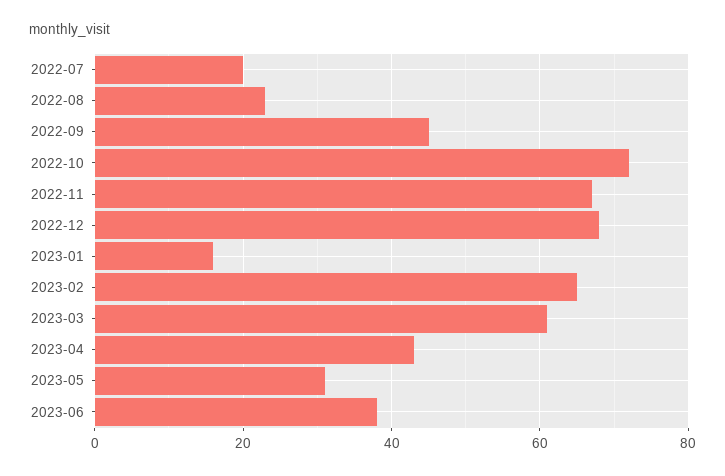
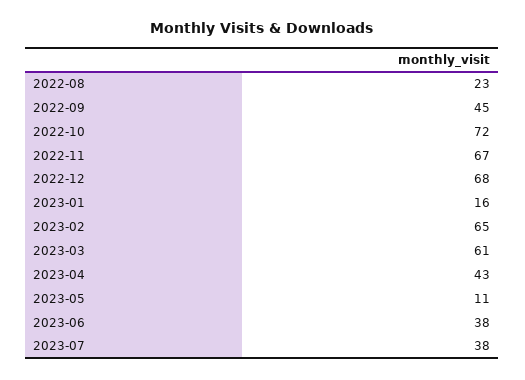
2022-07: 20 -> none
2023-05: 30 -> 11
2023-07: none -> 38

